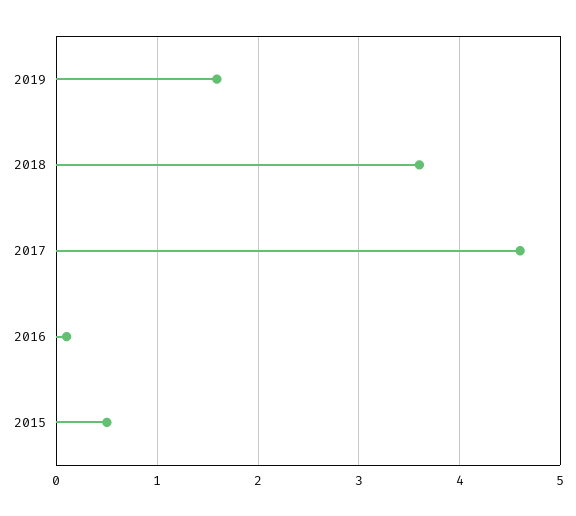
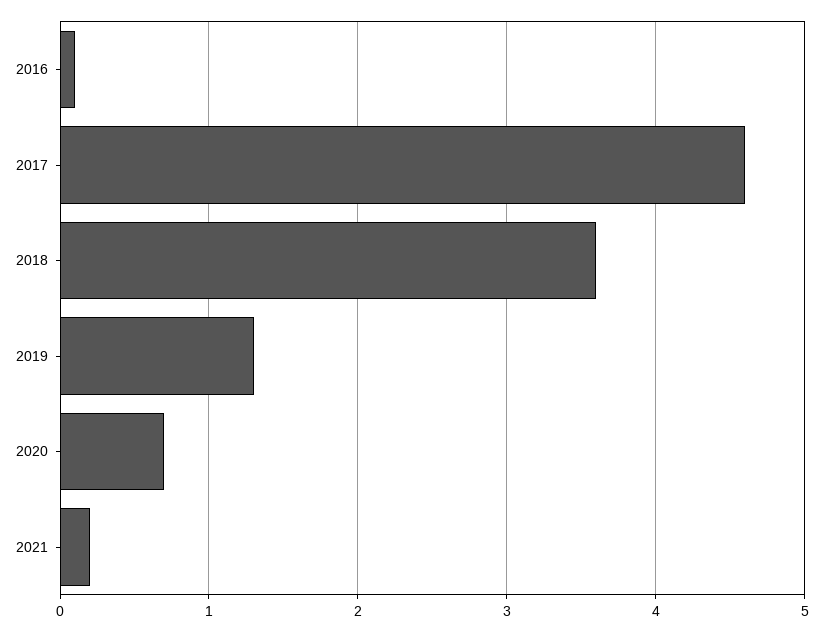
2019: 1.6 -> 1.3
2015: 0.5 -> none
2020: none -> 0.7
2021: none -> 0.2

